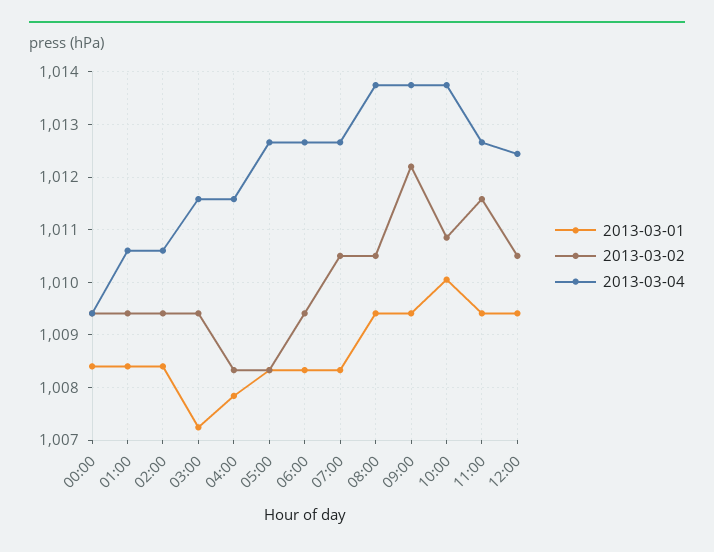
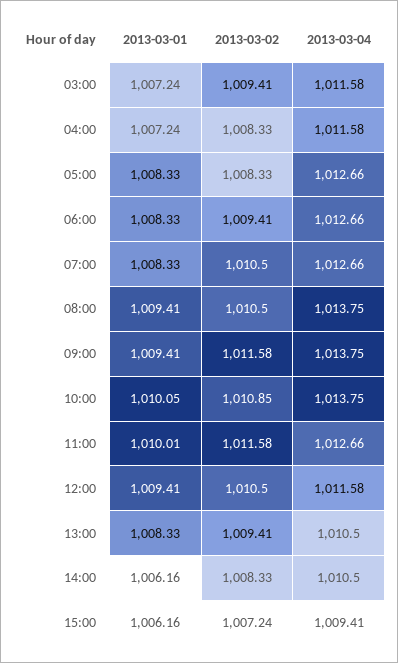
2013-03-01, 00:00: 1008.4 -> none
2013-03-02, 00:00: 1009.4 -> none
2013-03-04, 00:00: 1009.4 -> none
2013-03-01, 01:00: 1008.4 -> none
2013-03-02, 01:00: 1009.4 -> none
2013-03-04, 01:00: 1010.6 -> none
2013-03-01, 02:00: 1008.4 -> none
2013-03-02, 02:00: 1009.4 -> none
2013-03-04, 02:00: 1010.6 -> none
2013-03-01, 04:00: 1007.8 -> 1007.24
2013-03-02, 09:00: 1012.2 -> 1011.58
2013-03-01, 11:00: 1009.4 -> 1010.01
2013-03-04, 12:00: 1012.4 -> 1011.58
2013-03-01, 13:00: none -> 1008.33
2013-03-02, 13:00: none -> 1009.41
2013-03-04, 13:00: none -> 1010.5
2013-03-01, 14:00: none -> 1006.16
2013-03-02, 14:00: none -> 1008.33
2013-03-04, 14:00: none -> 1010.5
2013-03-01, 15:00: none -> 1006.16
2013-03-02, 15:00: none -> 1007.24
2013-03-04, 15:00: none -> 1009.41

